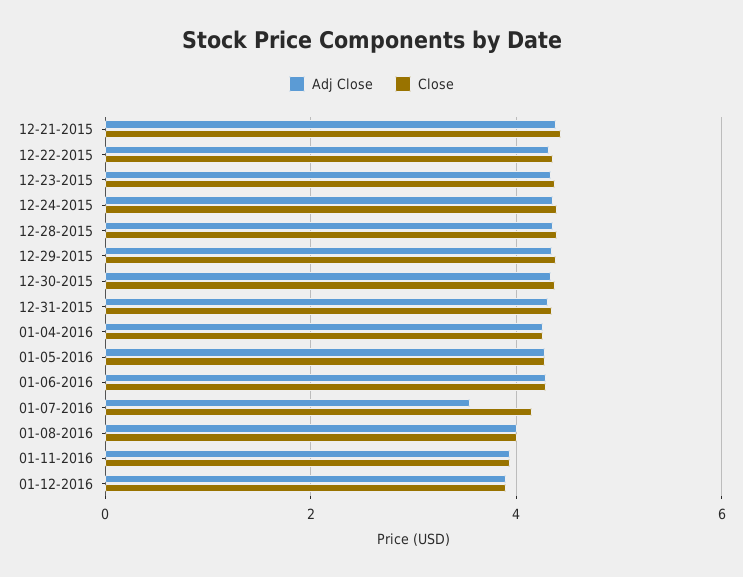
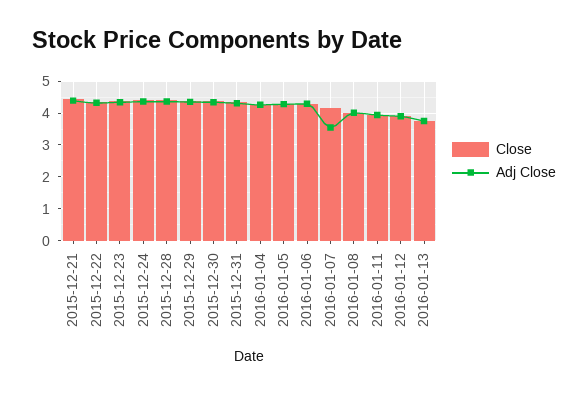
Close, 2016-01-13: none -> 3.8
Adj Close, 2016-01-13: none -> 3.8

